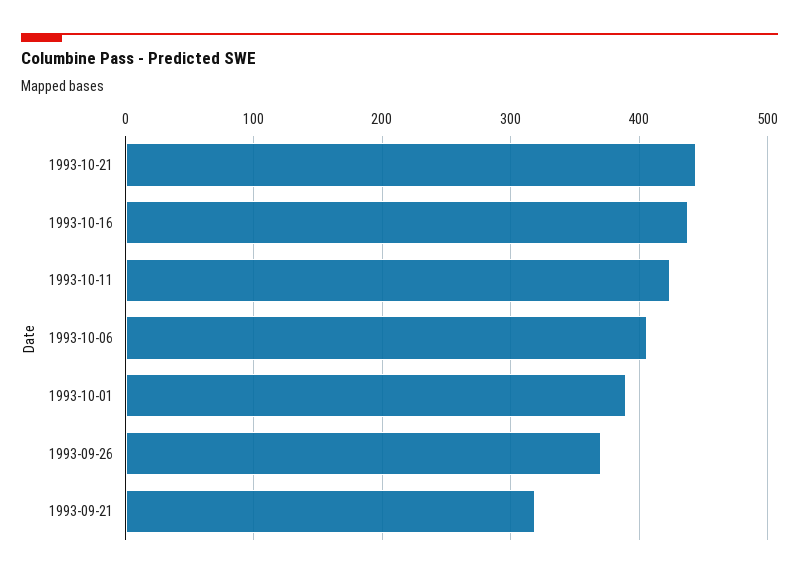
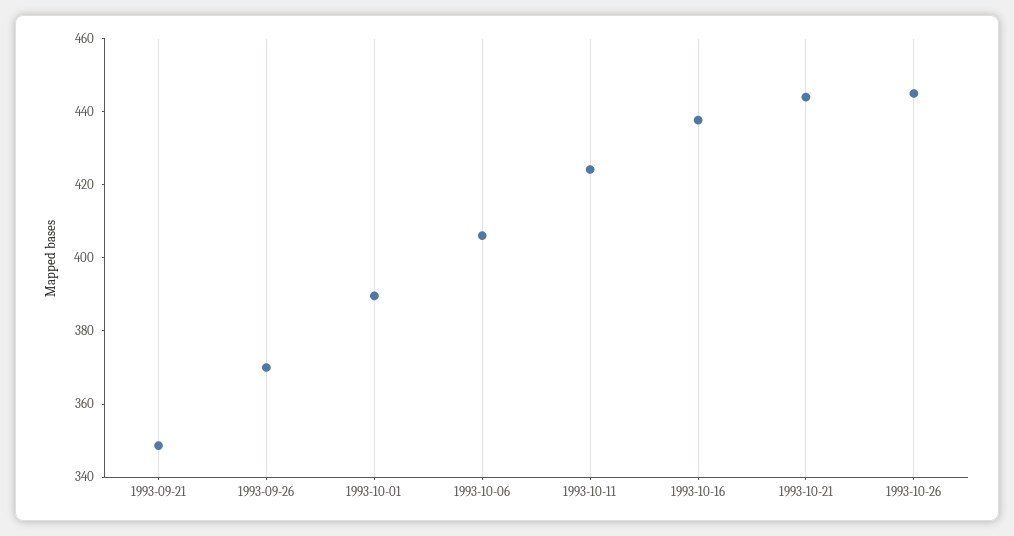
1993-09-21: 320 -> 350
1993-10-26: none -> 445

